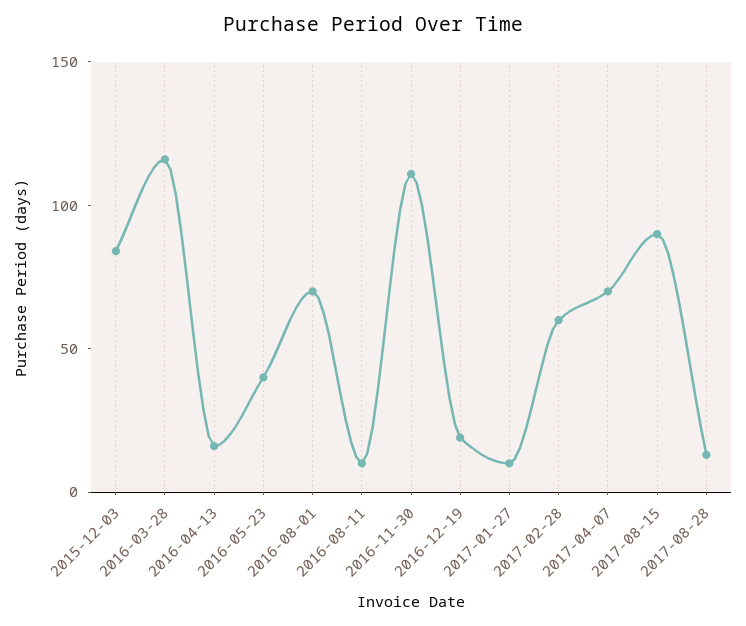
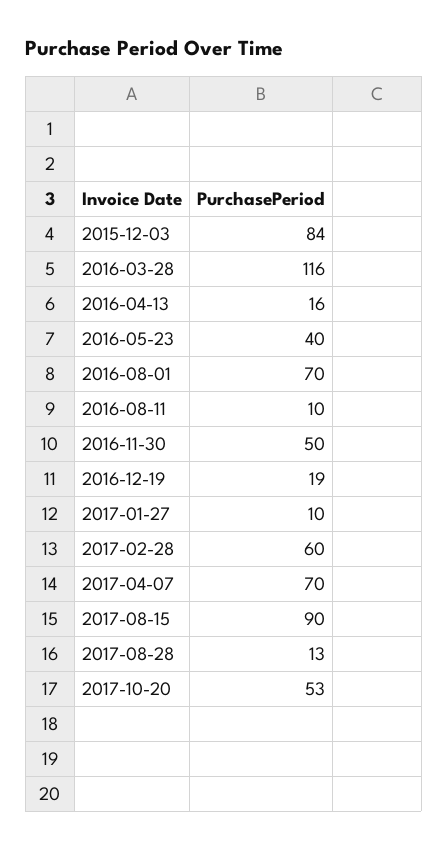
2016-11-30: 110 -> 50
2017-10-20: none -> 53

